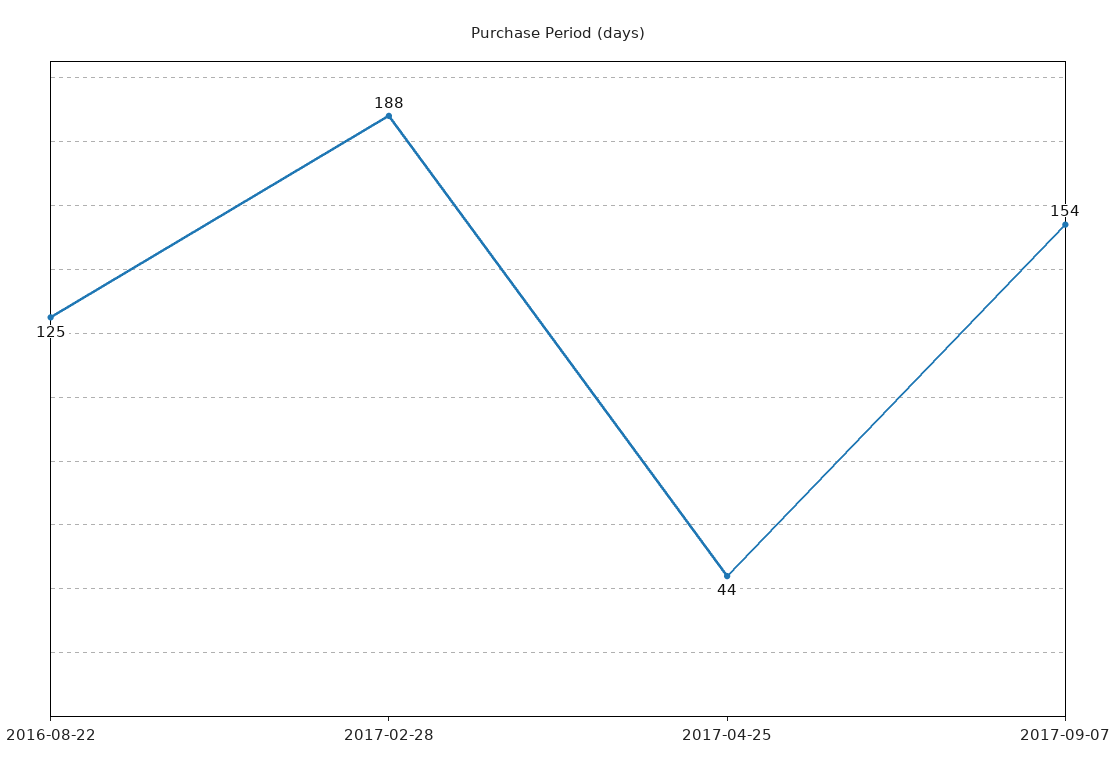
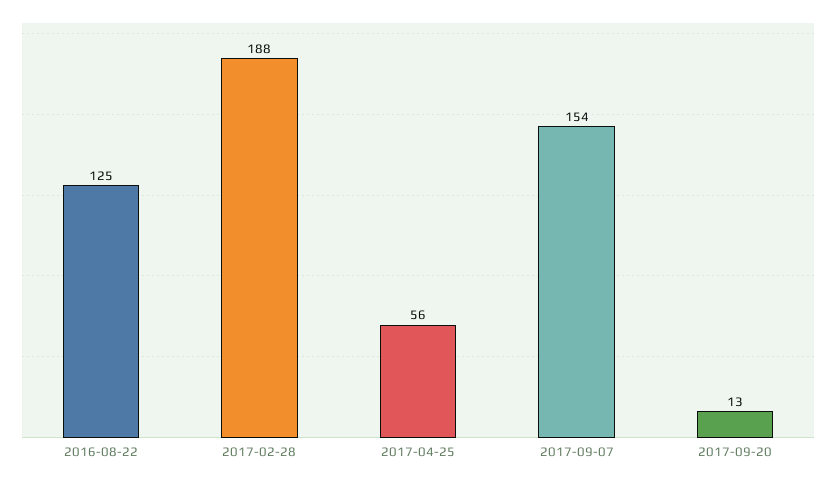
2017-04-25: 44 -> 56
2017-09-20: none -> 13

